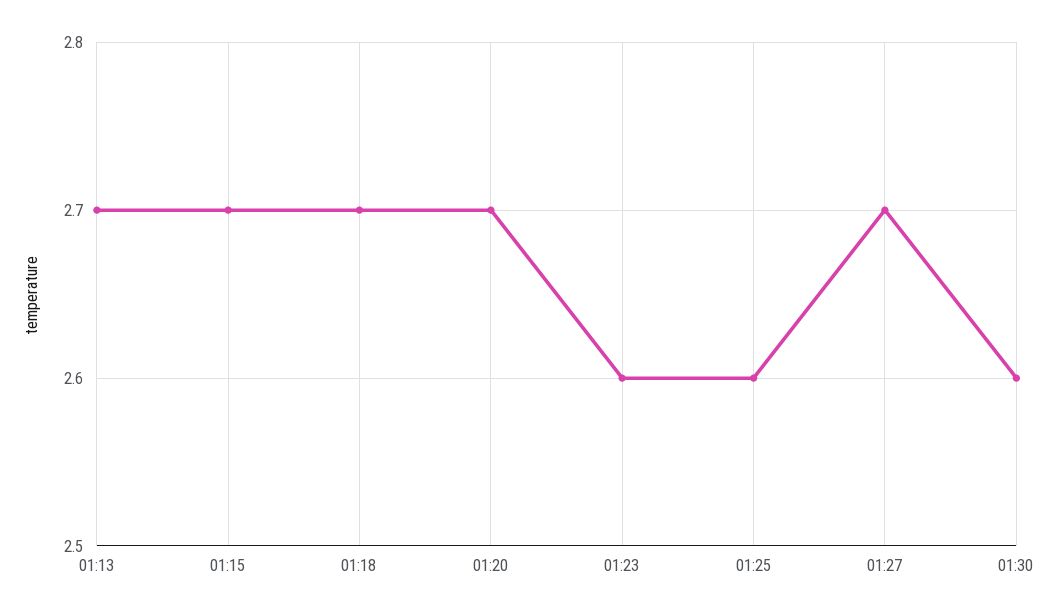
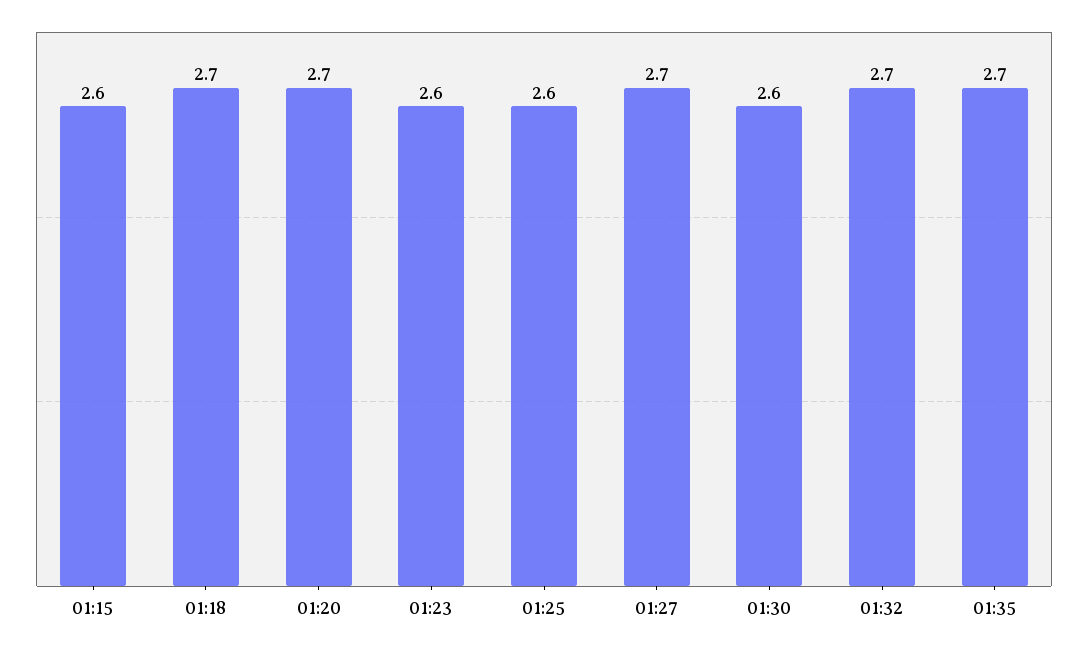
01:13: 2.7 -> none
01:15: 2.7 -> 2.6
01:32: none -> 2.7
01:35: none -> 2.7

